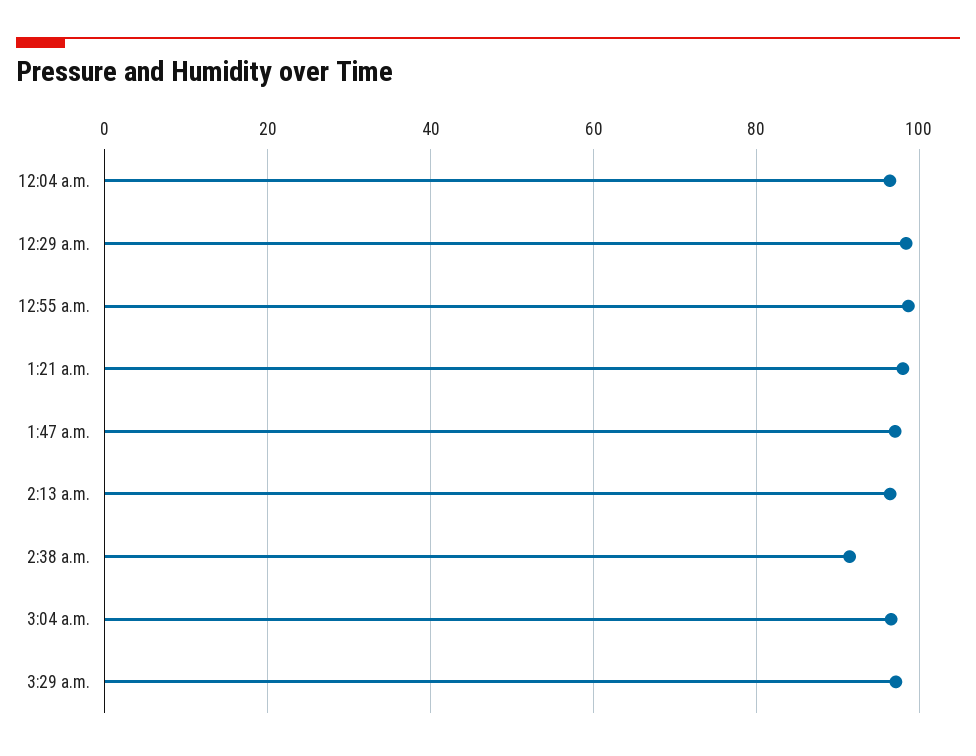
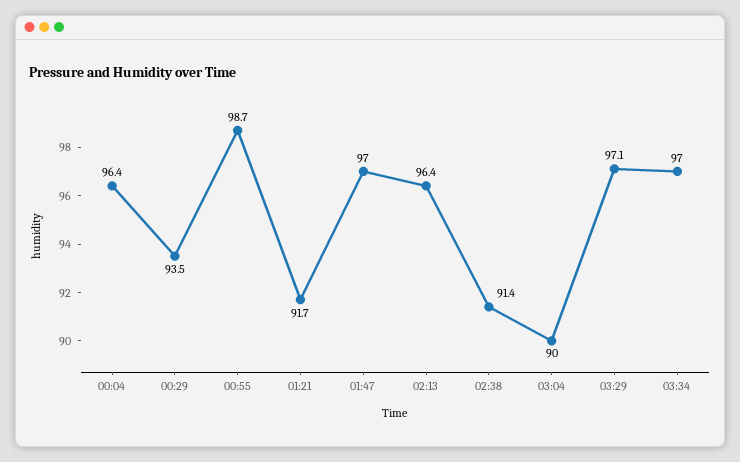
12:29 a.m.: 98 -> 93.5
1:21 a.m.: 98 -> 91.7
3:04 a.m.: 96 -> 90
03:34: none -> 97

